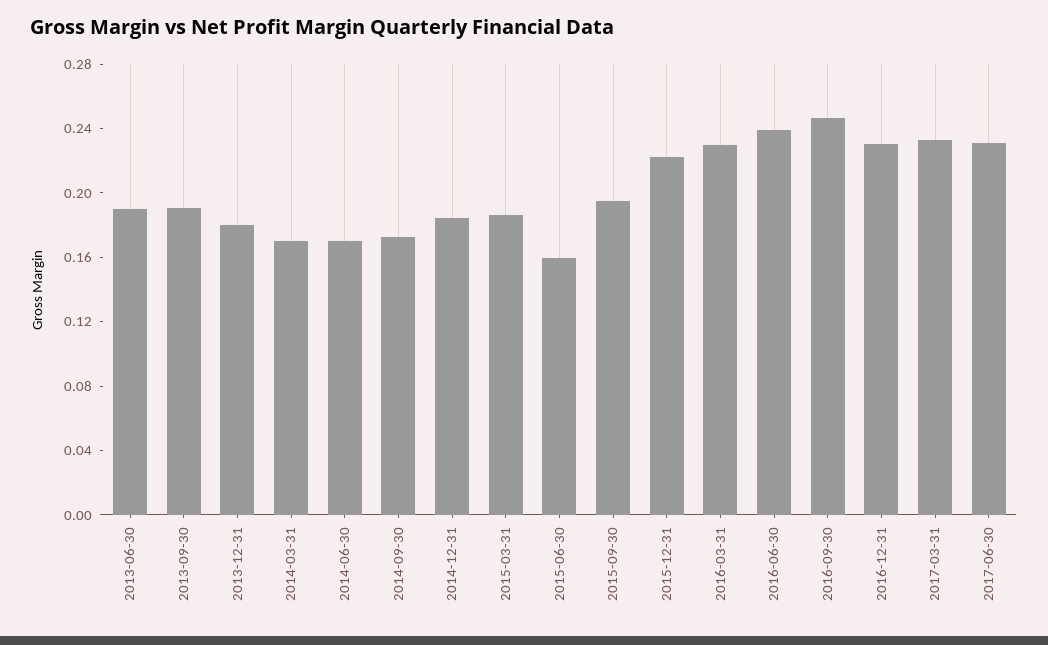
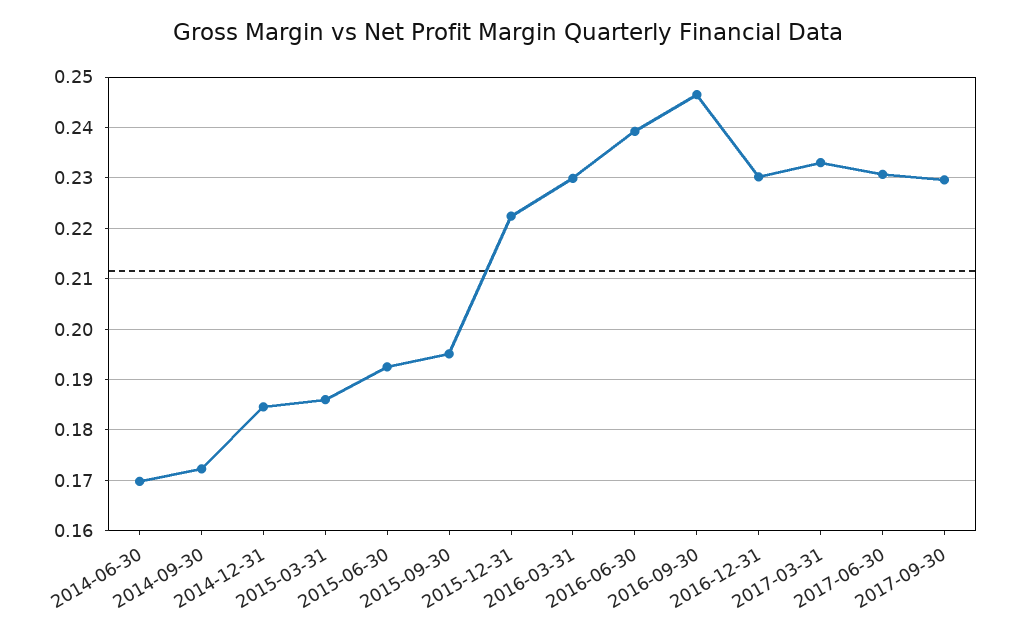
2013-06-30: 0.19 -> none
2013-09-30: 0.19 -> none
2013-12-31: 0.18 -> none
2014-03-31: 0.17 -> none
2015-06-30: 0.16 -> 0.192
2017-09-30: none -> 0.23

